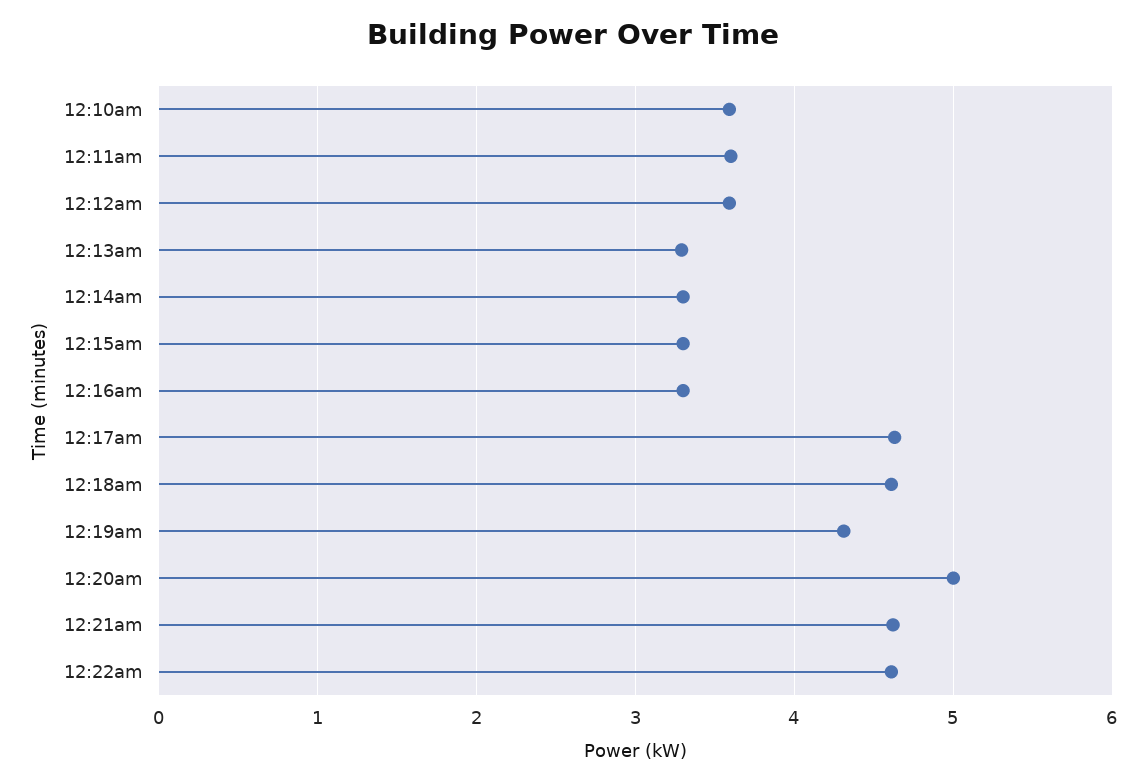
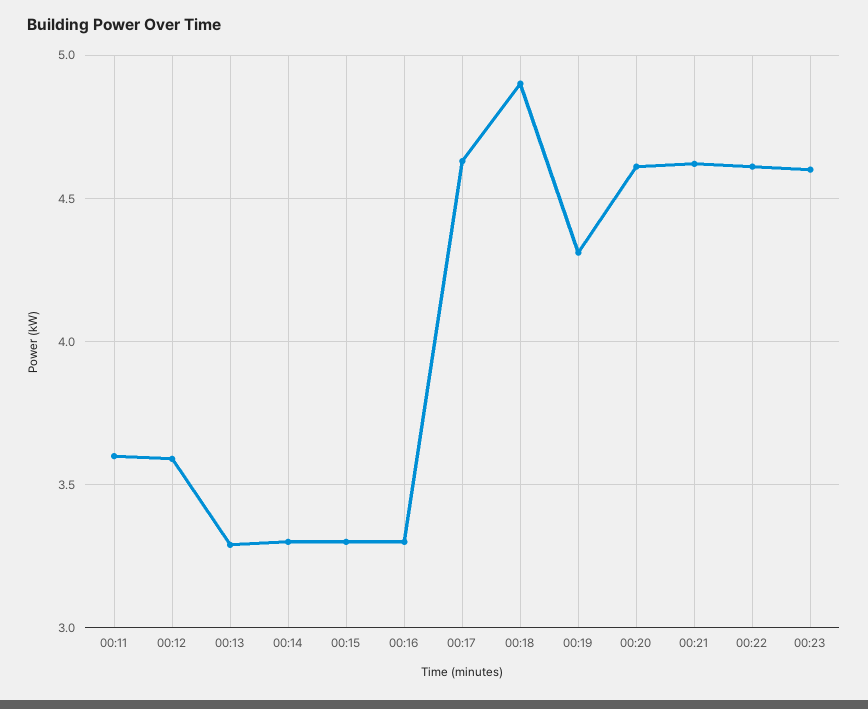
12:10am: 3.6 -> none
12:18am: 4.6 -> 4.9
12:20am: 5 -> 4.6
00:23: none -> 4.6

